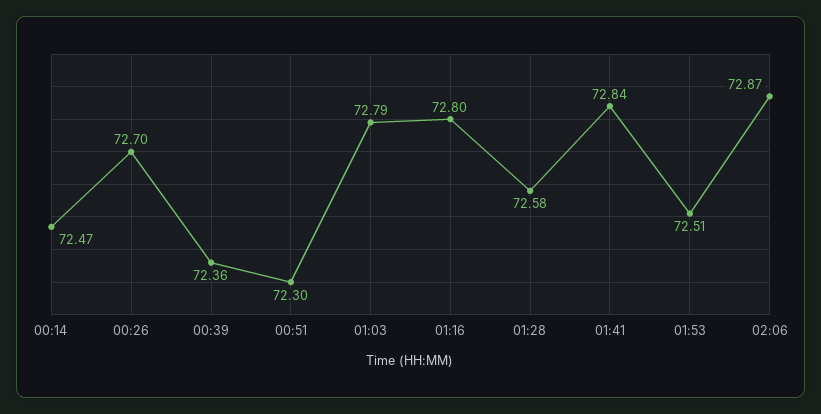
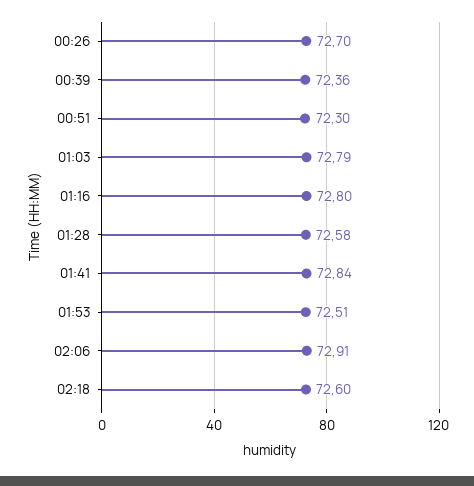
00:14: 72.47 -> none
02:06: 72.87 -> 72.91
02:18: none -> 72.6

